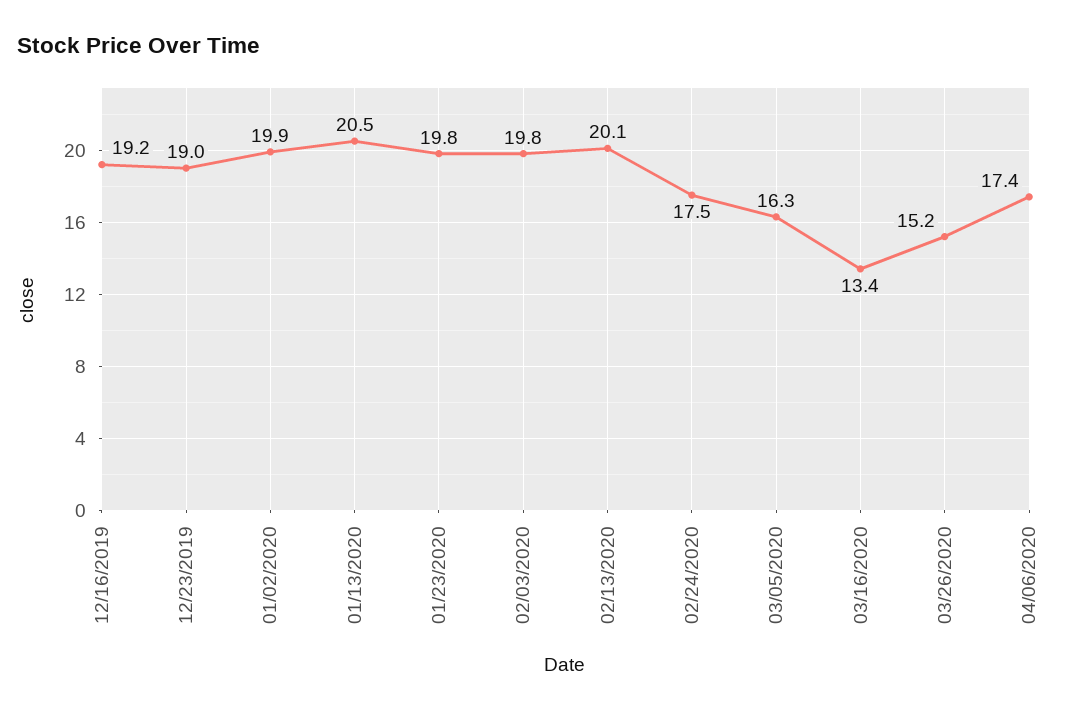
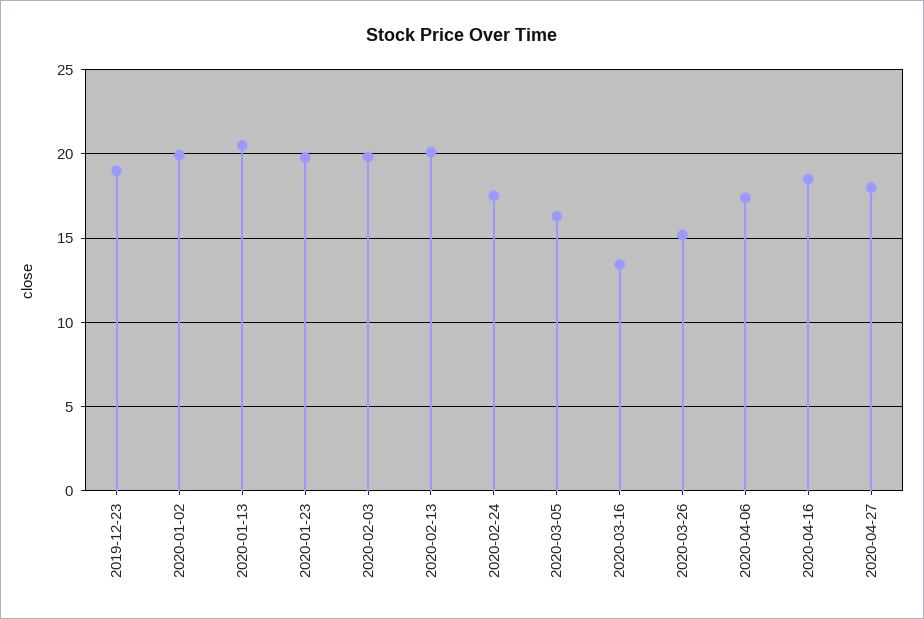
12/16/2019: 19.2 -> none
2020-04-16: none -> 18.5
2020-04-27: none -> 18

